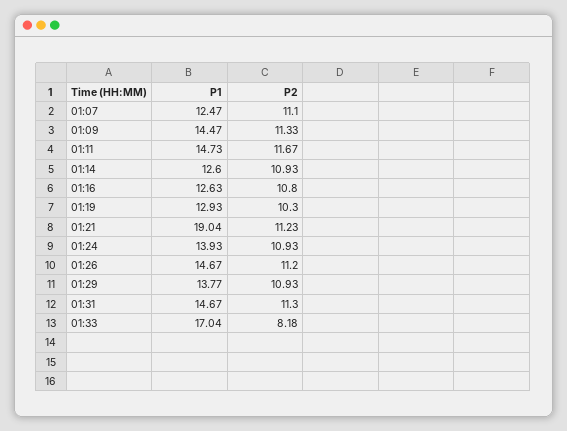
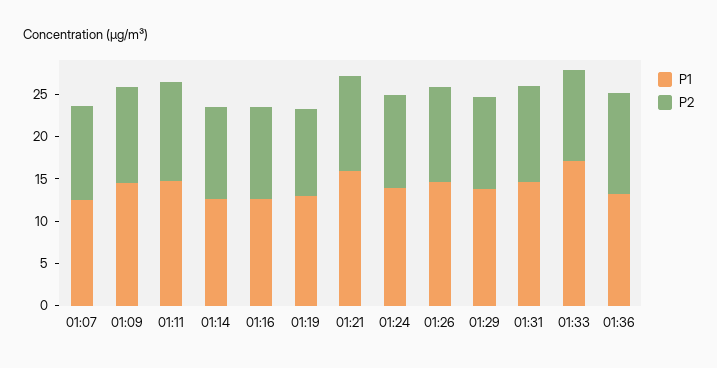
P1, 01:21: 19.04 -> 16
P2, 01:33: 8.18 -> 11
P1, 01:36: none -> 13
P2, 01:36: none -> 12

